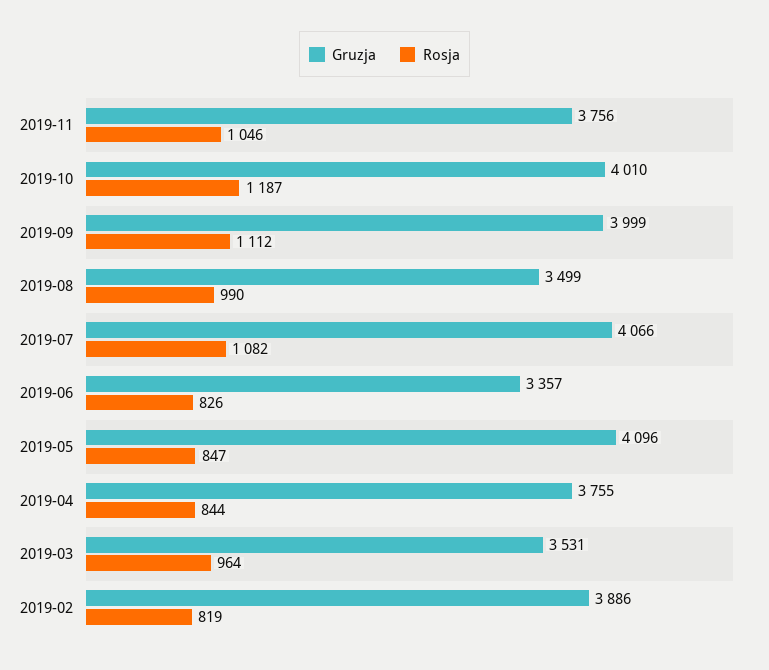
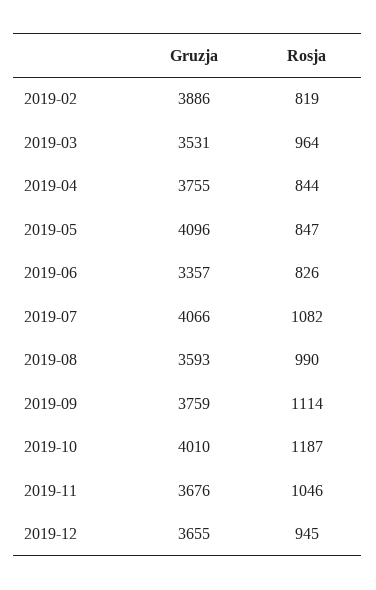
Gruzja, 2019-11: 3756 -> 3676
Gruzja, 2019-09: 3999 -> 3759
Rosja, 2019-09: 1112 -> 1114
Gruzja, 2019-08: 3499 -> 3593
Gruzja, 2019-12: none -> 3655
Rosja, 2019-12: none -> 945

